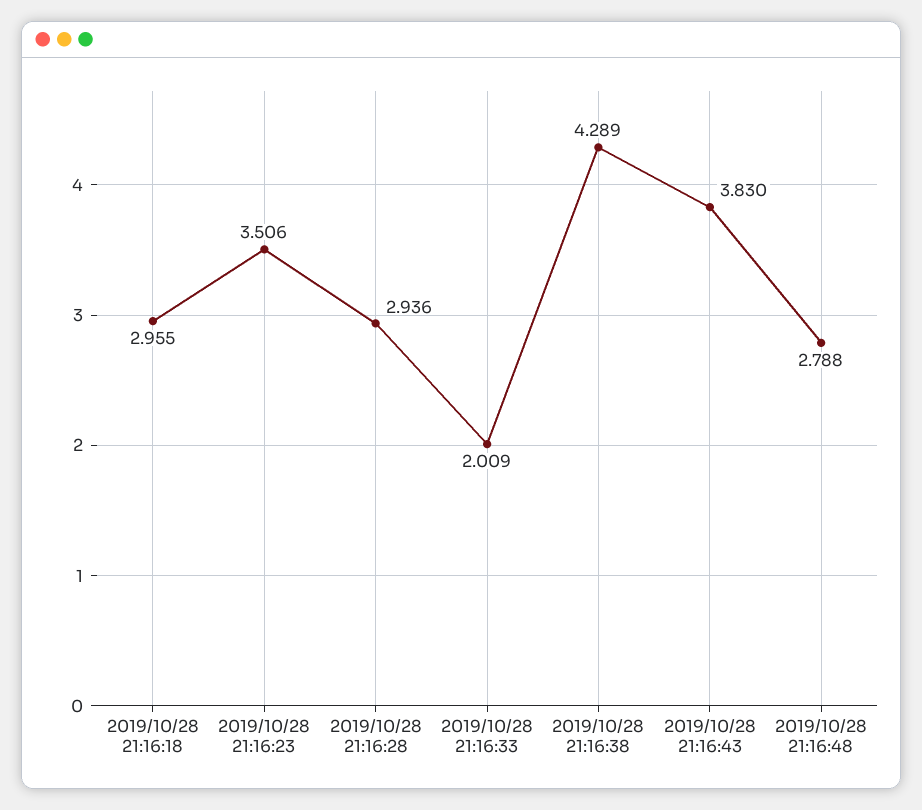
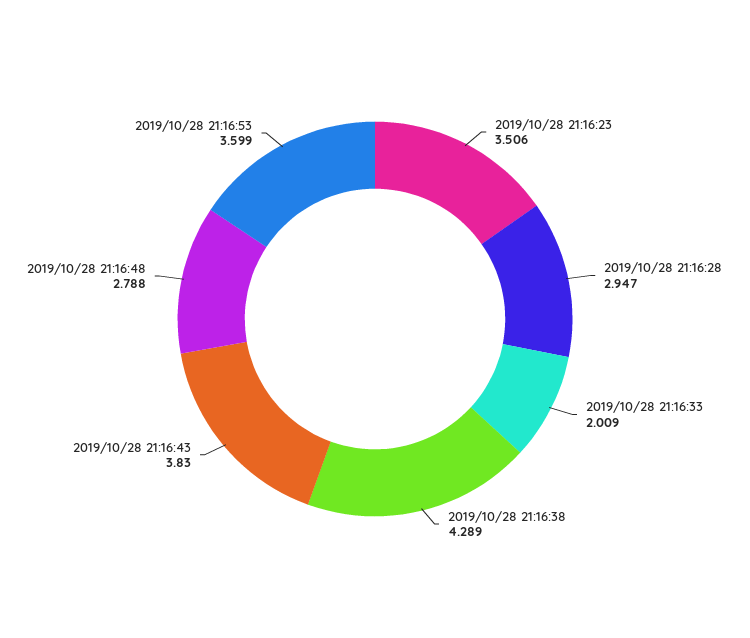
2019/10/28 21:16:18: 2.955 -> none
2019/10/28 21:16:28: 2.936 -> 2.947
2019/10/28 21:16:53: none -> 3.599

